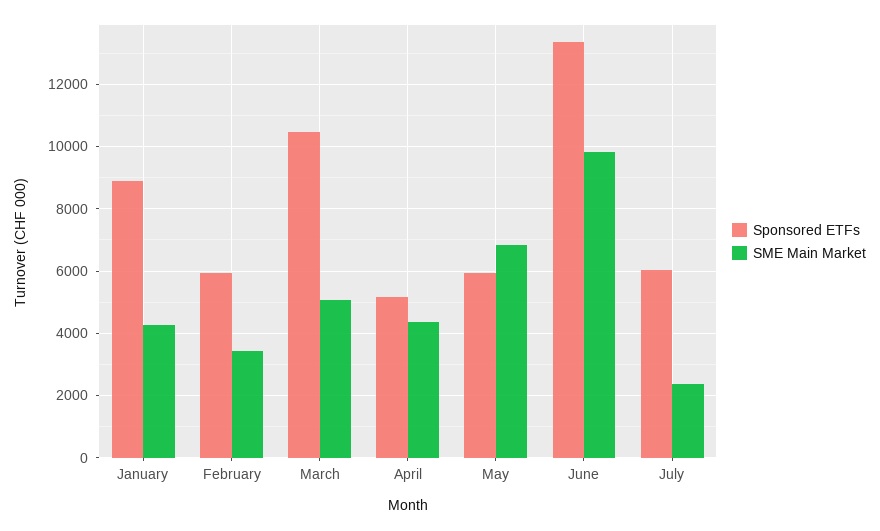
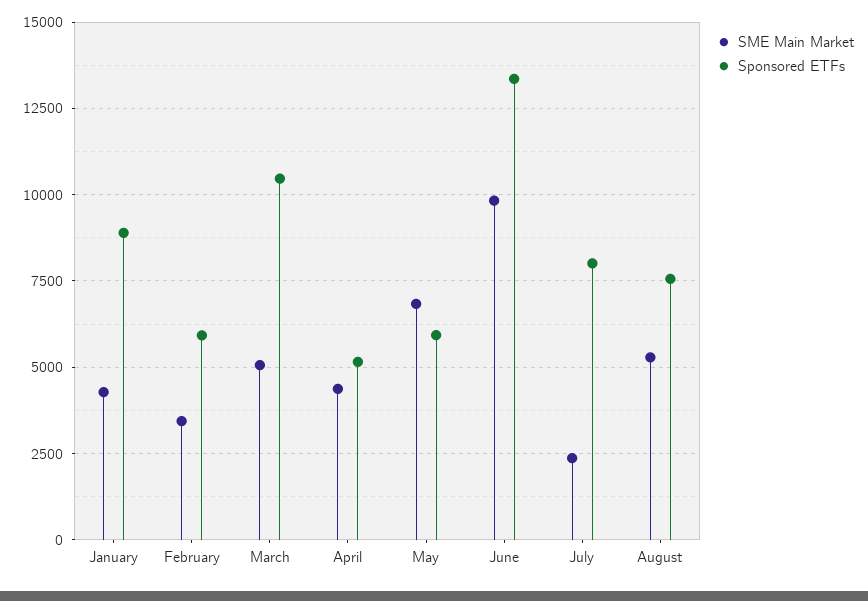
Sponsored ETFs, July: 6000 -> 8000
SME Main Market, August: none -> 5250
Sponsored ETFs, August: none -> 7500

